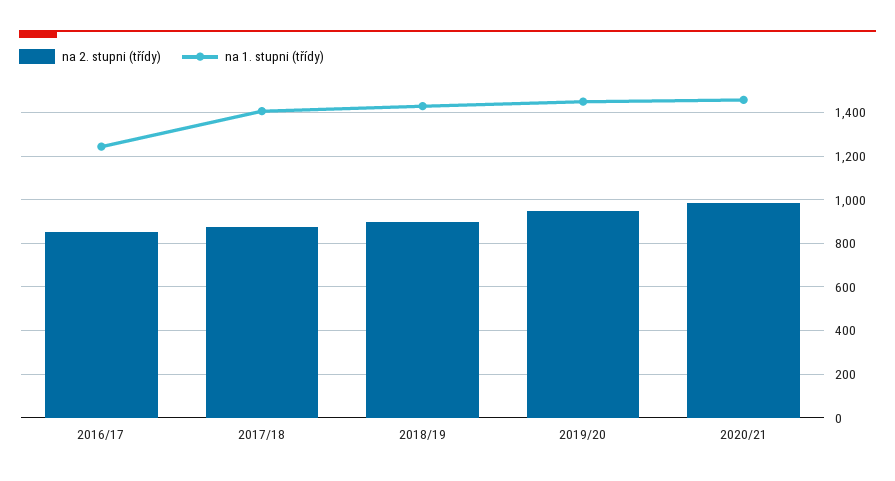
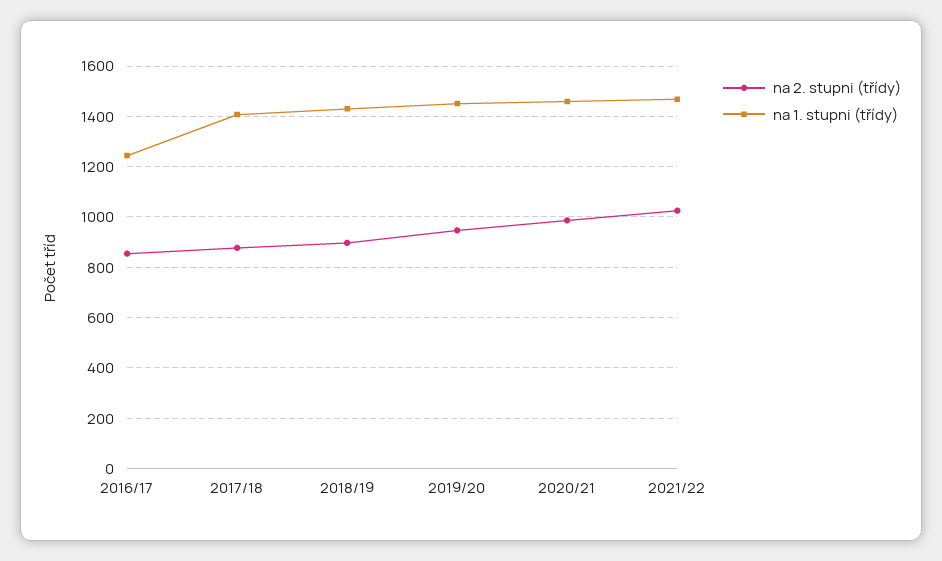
na 2. stupni (třídy), 2021/22: none -> 1025
na 1. stupni (třídy), 2021/22: none -> 1475

